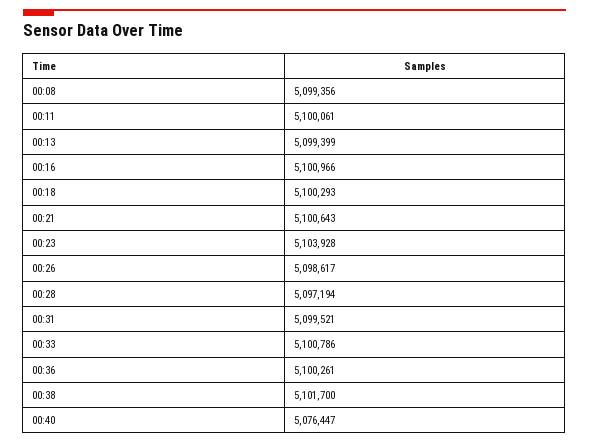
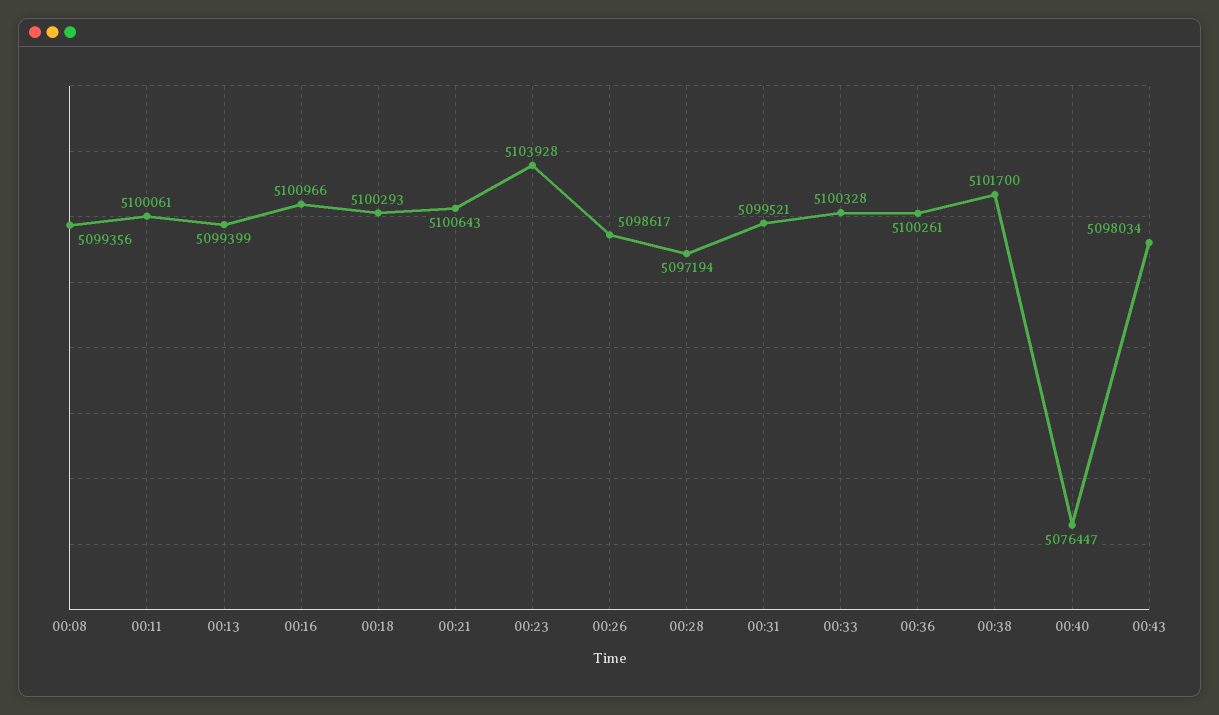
00:33: 5100786 -> 5100328
00:43: none -> 5098034

